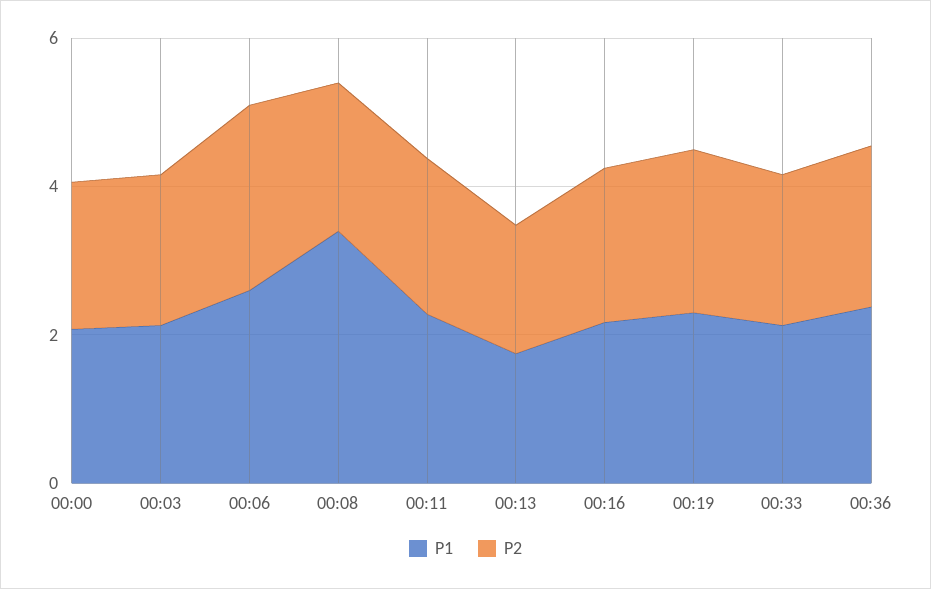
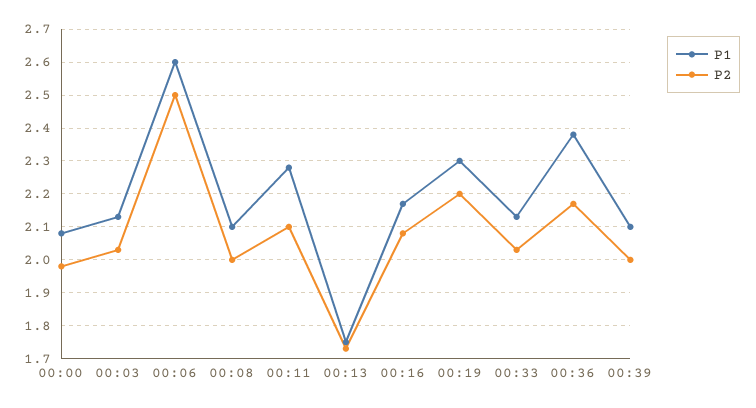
P1, 00:08: 3.5 -> 2.1
P1, 00:39: none -> 2.1
P2, 00:39: none -> 2

